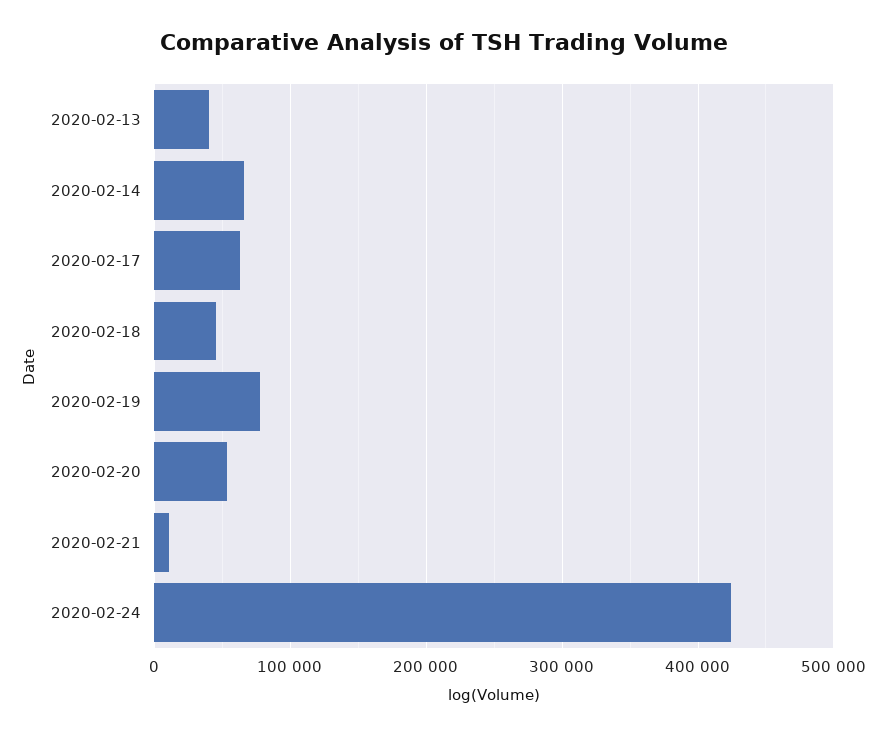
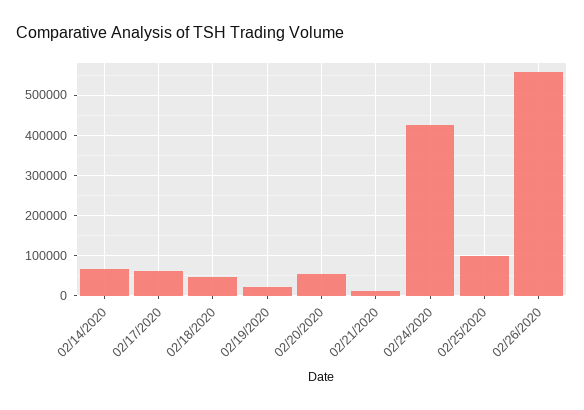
2020-02-13: 40000 -> none
2020-02-19: 80000 -> 20000
02/25/2020: none -> 100000
02/26/2020: none -> 560000

